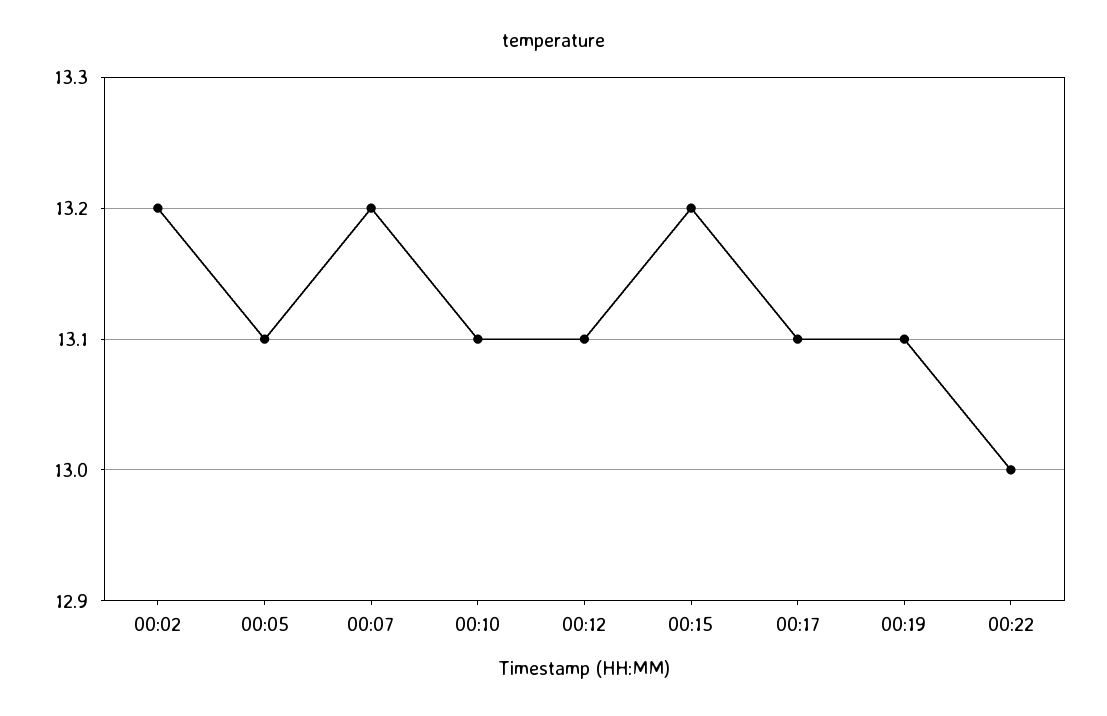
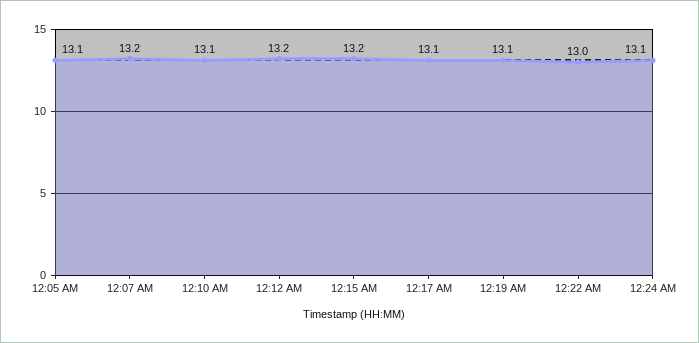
00:02: 13.2 -> none
00:12: 13.1 -> 13.2
12:24 AM: none -> 13.1

